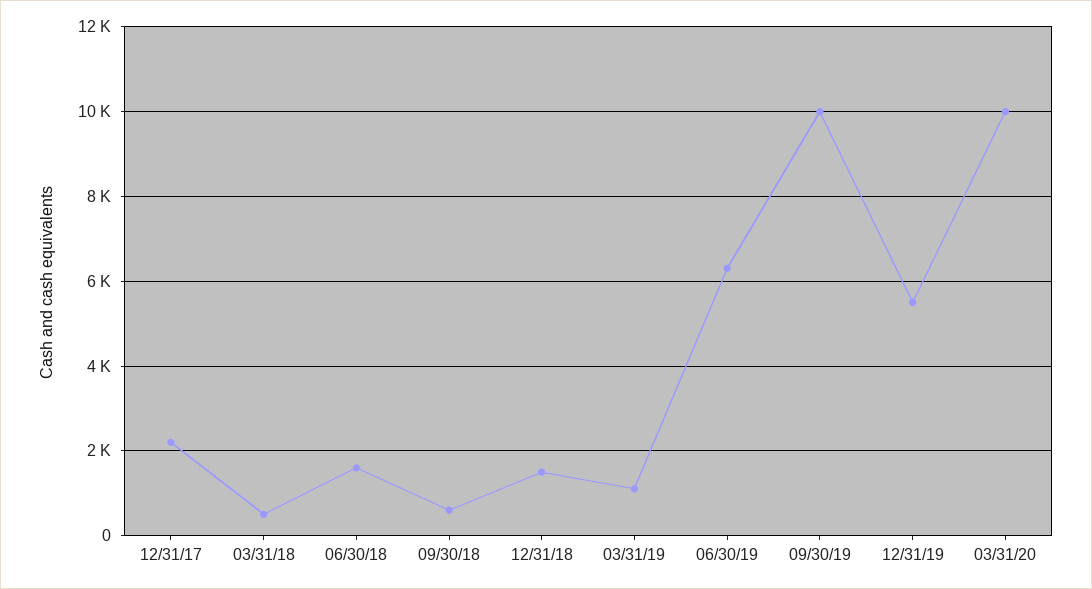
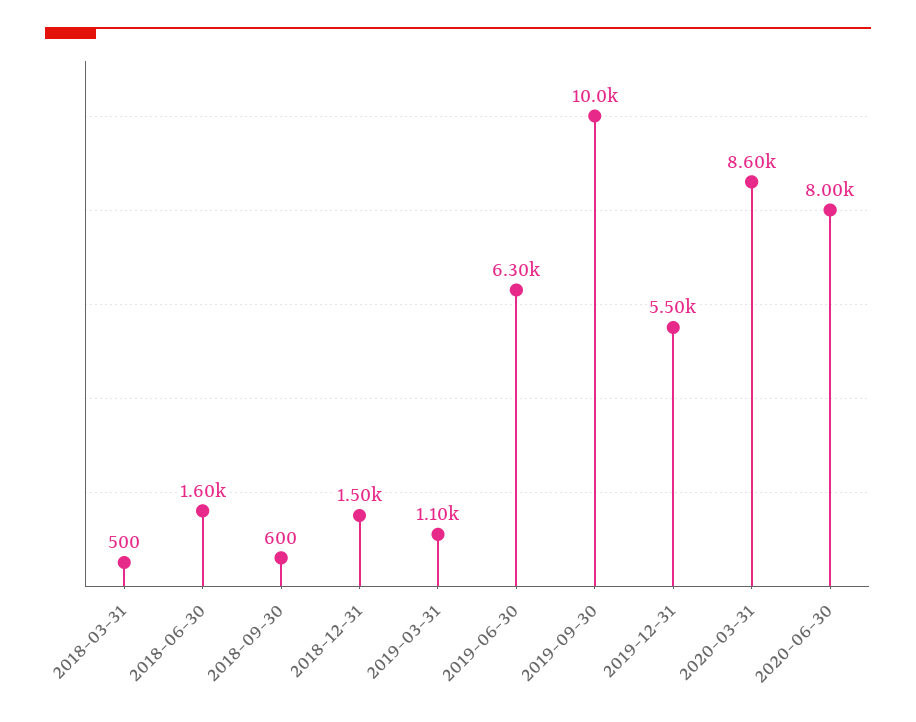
12/31/17: 2200 -> none
03/31/20: 10000 -> 8600
2020-06-30: none -> 8000

